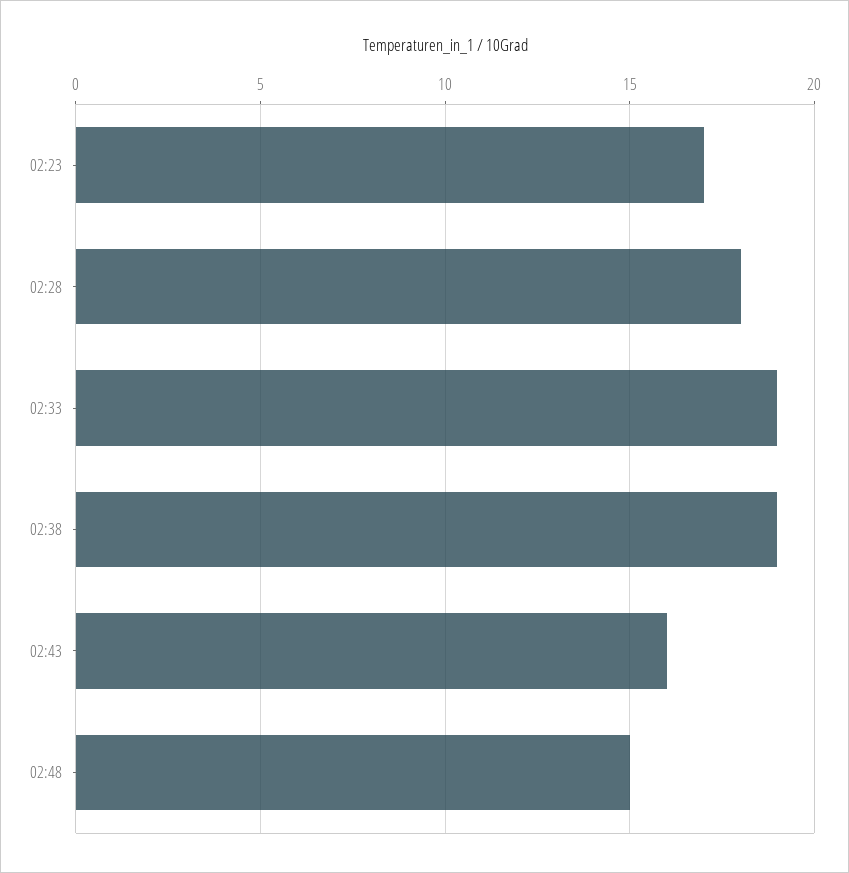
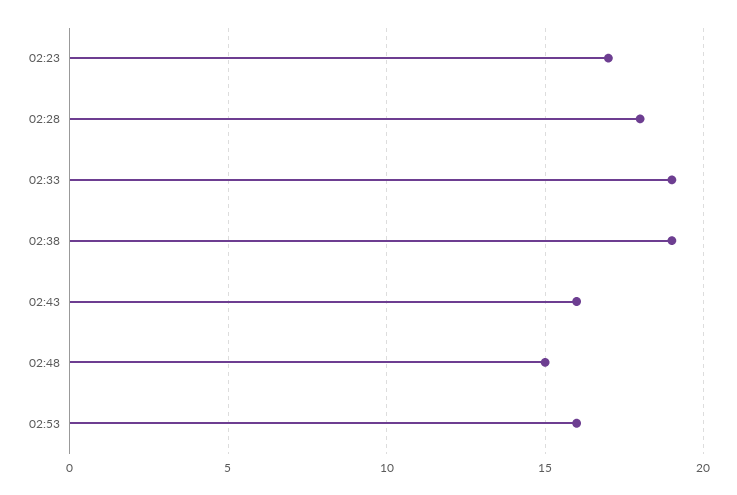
02:53: none -> 16

